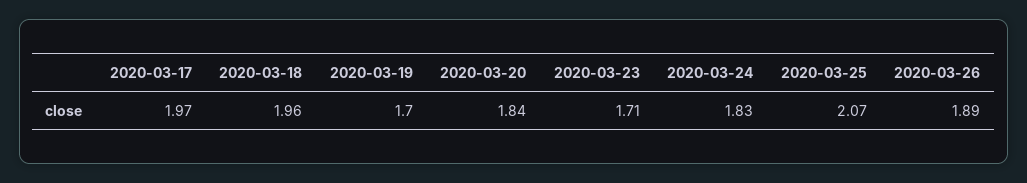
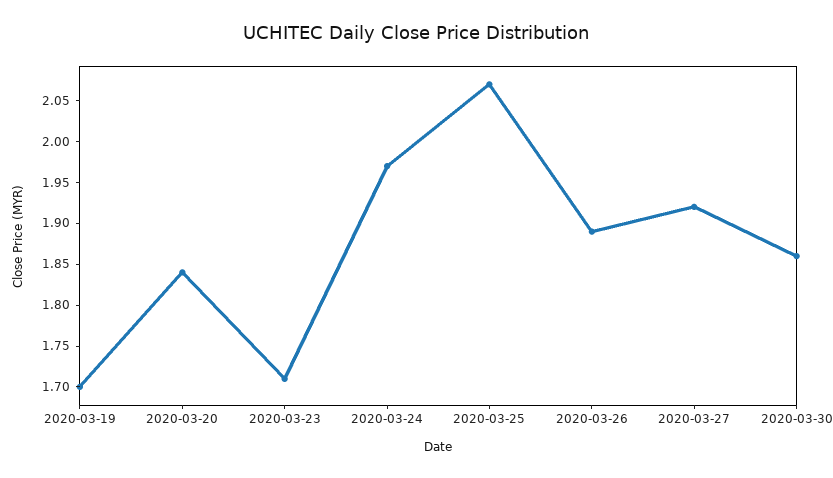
2020-03-17: 1.97 -> none
2020-03-18: 1.96 -> none
2020-03-24: 1.83 -> 1.97
2020-03-27: none -> 1.92
2020-03-30: none -> 1.86

